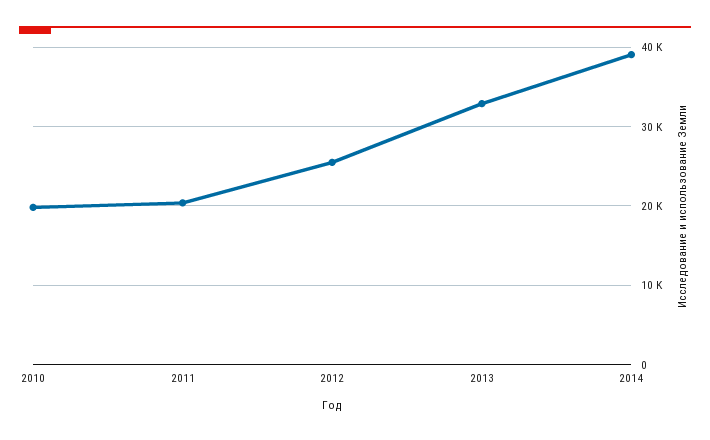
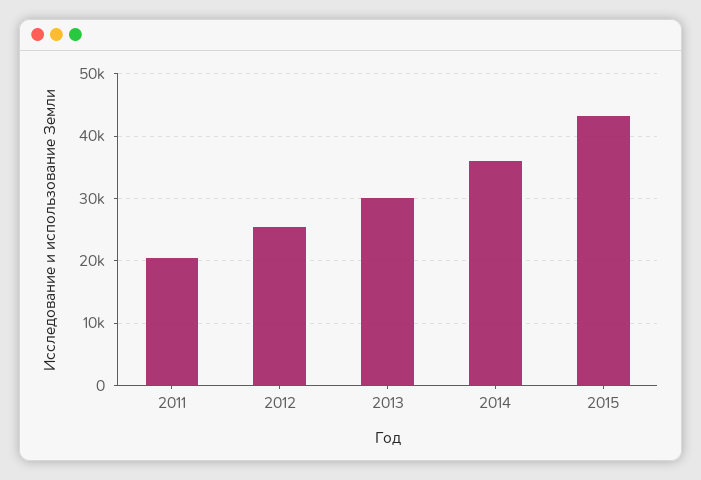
2010: 20000 -> none
2013: 33000 -> 30000
2014: 39000 -> 36000
2015: none -> 43000

